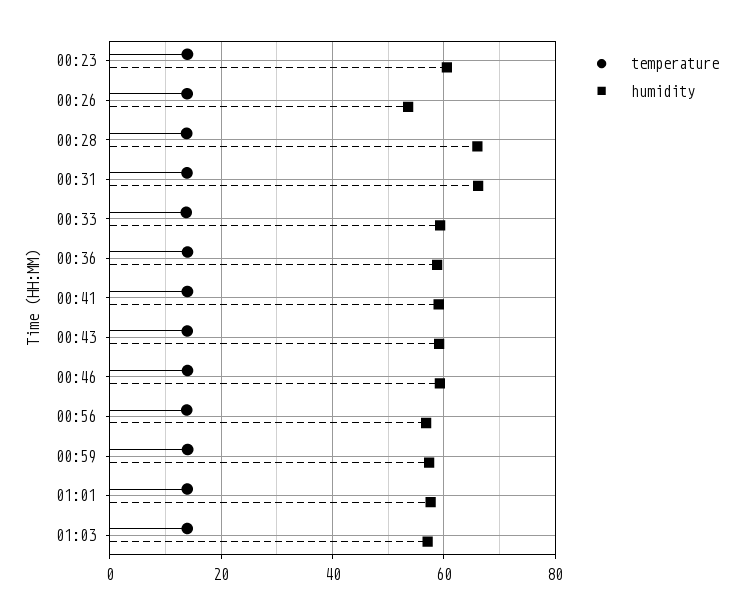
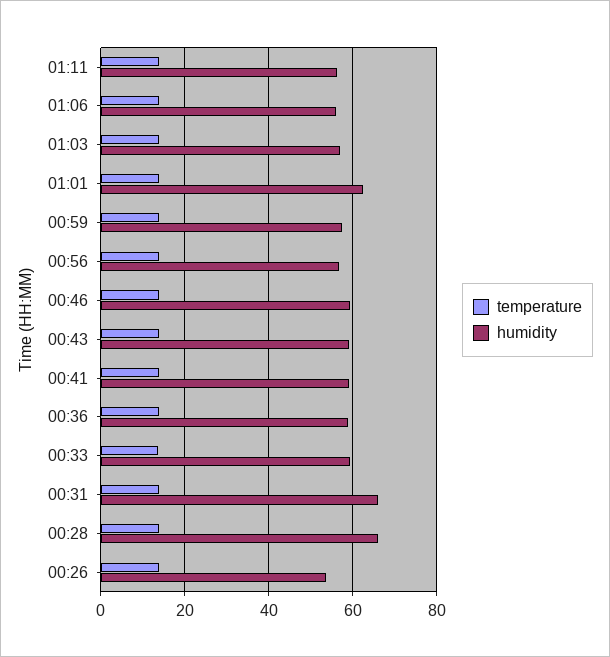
temperature, 00:23: 14 -> none
humidity, 00:23: 60 -> none
humidity, 01:01: 58 -> 62
temperature, 01:11: none -> 14
humidity, 01:11: none -> 56
temperature, 01:06: none -> 14
humidity, 01:06: none -> 56

